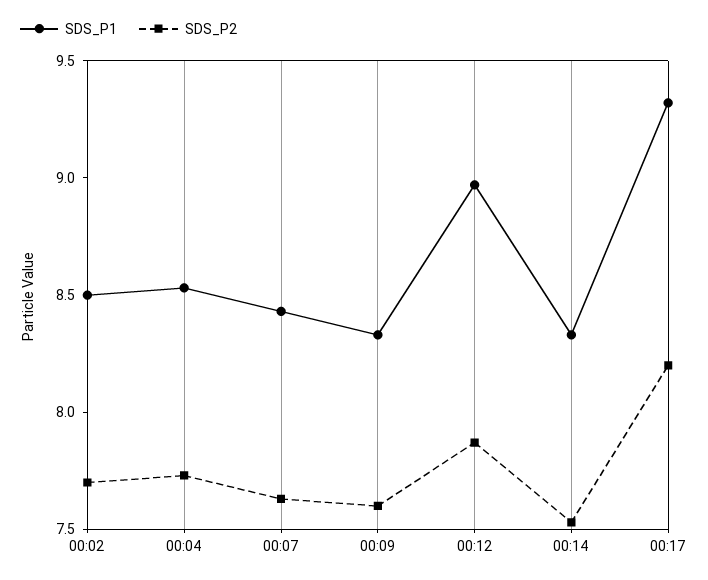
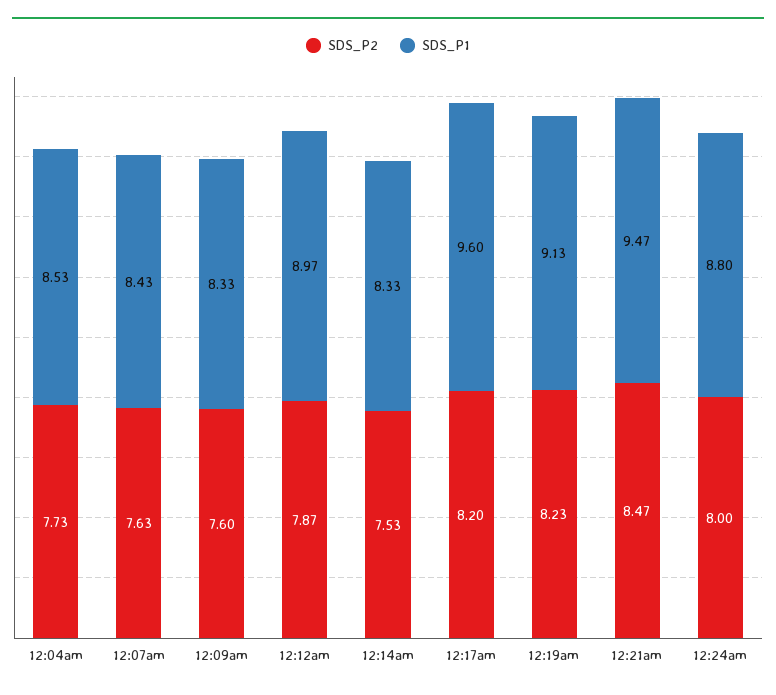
SDS_P1, 00:02: 8.5 -> none
SDS_P2, 00:02: 7.7 -> none
SDS_P1, 00:17: 9.3 -> 9.6
SDS_P2, 12:19am: none -> 8.23
SDS_P1, 12:19am: none -> 9.13
SDS_P2, 12:21am: none -> 8.47
SDS_P1, 12:21am: none -> 9.47
SDS_P2, 12:24am: none -> 8
SDS_P1, 12:24am: none -> 8.8

